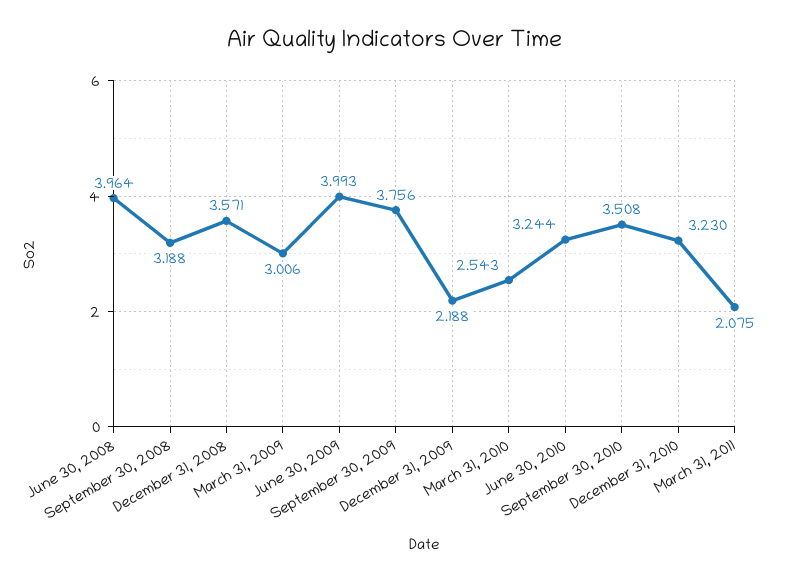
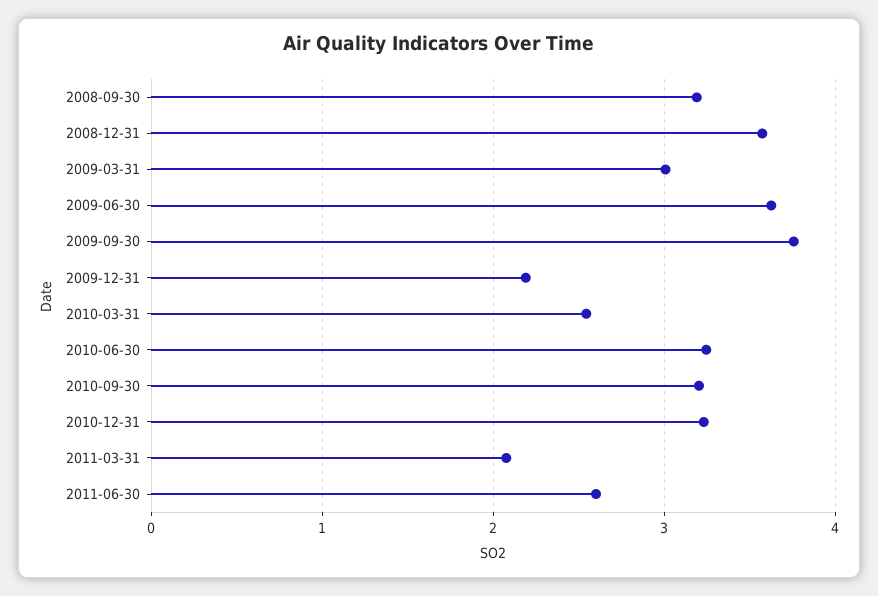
June 30, 2008: 3.964 -> none
June 30, 2009: 3.993 -> 3.6
September 30, 2010: 3.508 -> 3.2
2011-06-30: none -> 2.6

